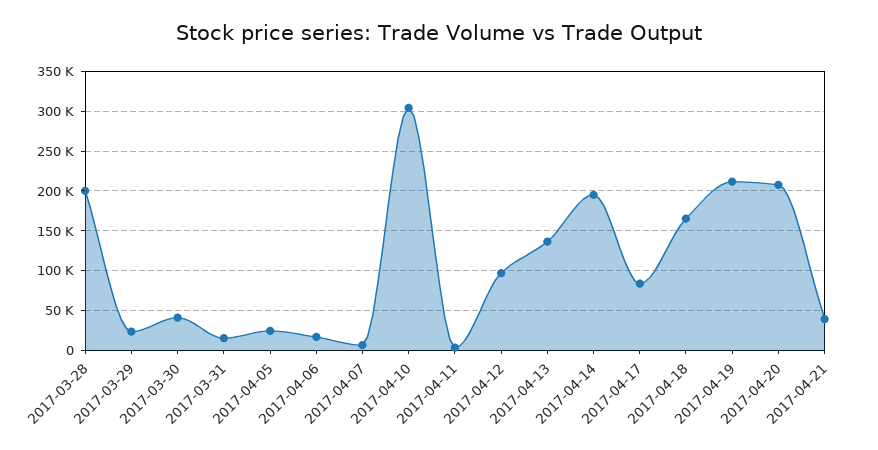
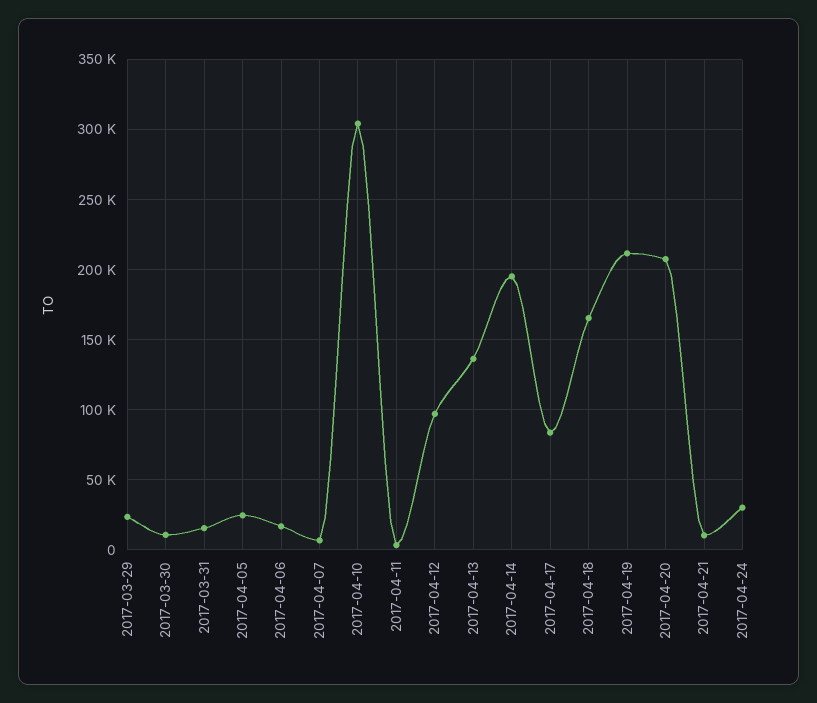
2017-03-28: 200000 -> none
2017-03-30: 40000 -> 10000
2017-04-21: 40000 -> 10000
2017-04-24: none -> 30000

